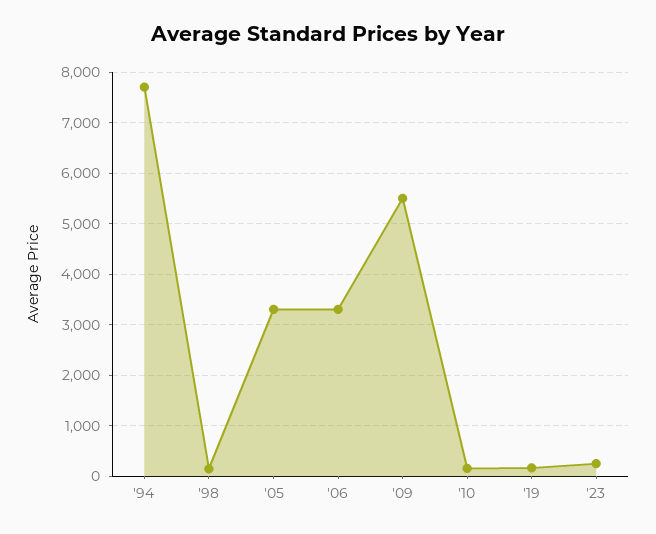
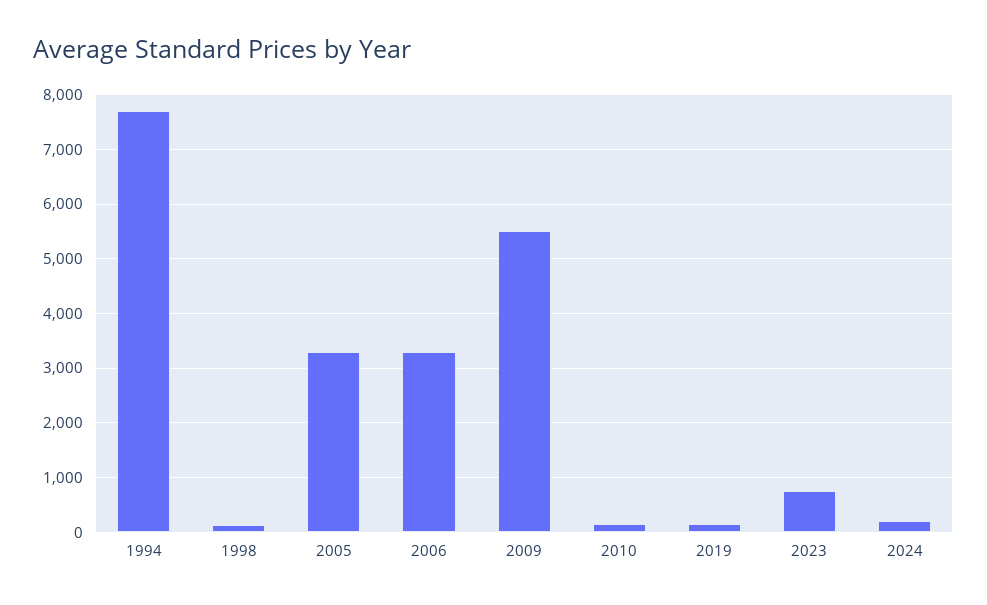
'23: 200 -> 800
2024: none -> 200

